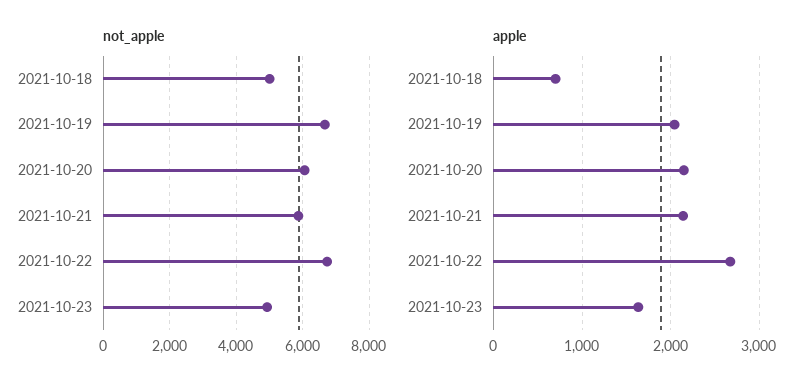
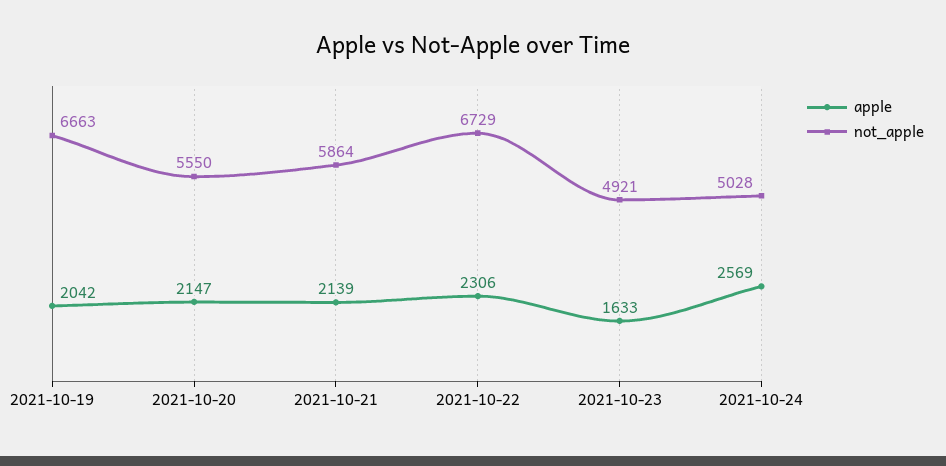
not_apple, 2021-10-18: 5000 -> none
not_apple, 2021-10-20: 6000 -> 5550
apple, 2021-10-18: 700 -> none
apple, 2021-10-22: 2700 -> 2306
apple, 2021-10-24: none -> 2569
not_apple, 2021-10-24: none -> 5028

